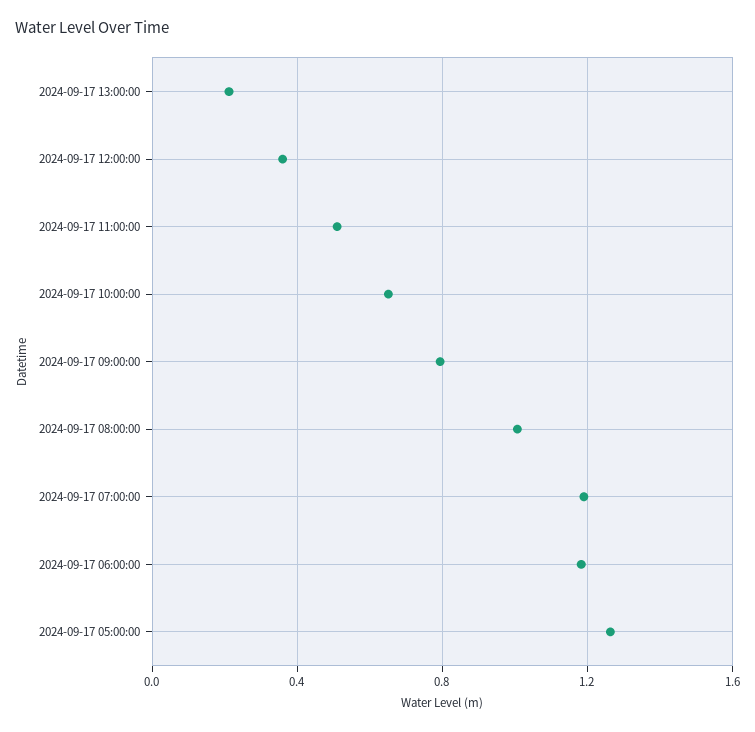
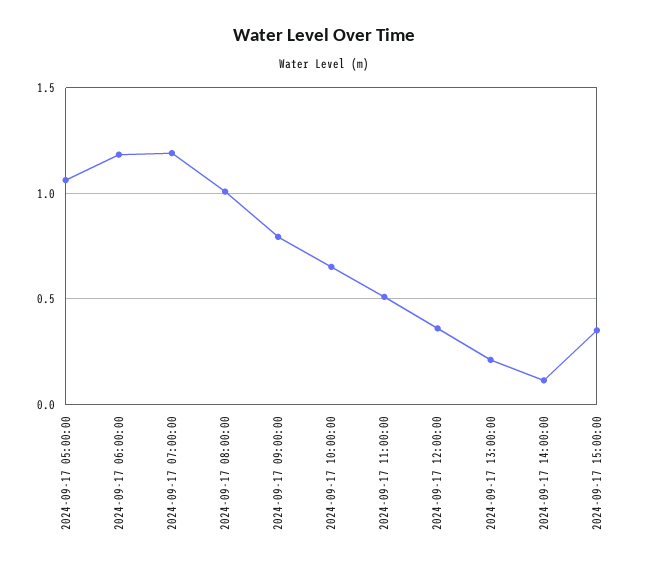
2024-09-17 05:00:00: 1.25 -> 1.05
2024-09-17 14:00:00: none -> 0.1
2024-09-17 15:00:00: none -> 0.35

